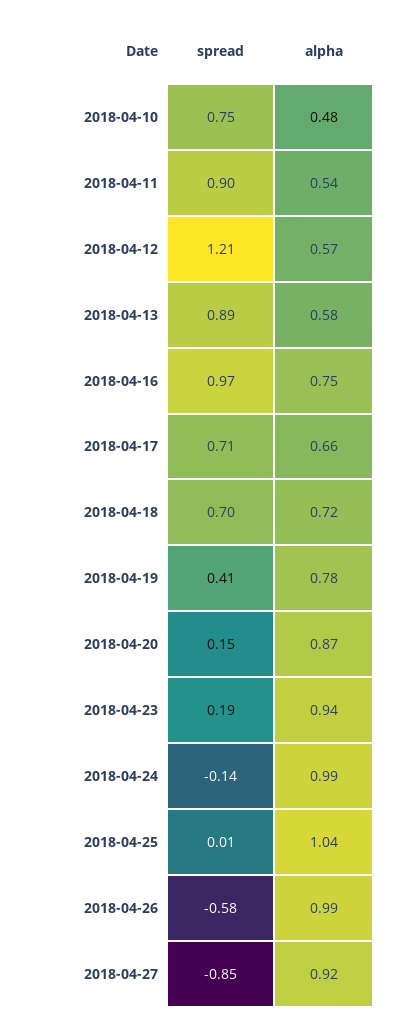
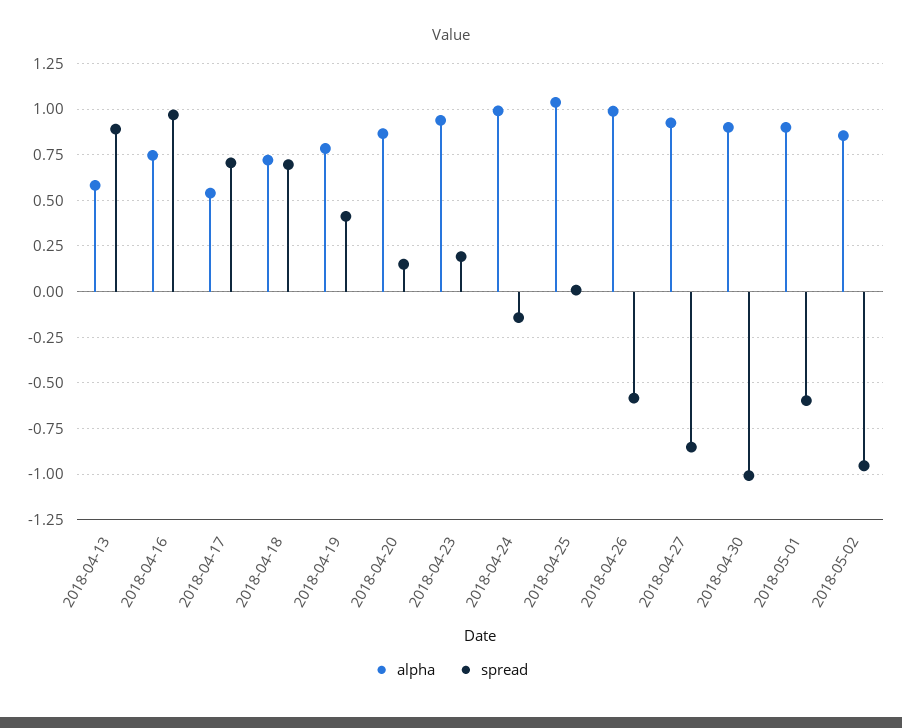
spread, 2018-04-10: 0.75 -> none
alpha, 2018-04-10: 0.48 -> none
spread, 2018-04-11: 0.9 -> none
alpha, 2018-04-11: 0.54 -> none
spread, 2018-04-12: 1.21 -> none
alpha, 2018-04-12: 0.57 -> none
alpha, 2018-04-17: 0.66 -> 0.55
alpha, 2018-04-30: none -> 0.9
spread, 2018-04-30: none -> -1
alpha, 2018-05-01: none -> 0.9
spread, 2018-05-01: none -> -0.6
alpha, 2018-05-02: none -> 0.85
spread, 2018-05-02: none -> -0.95

